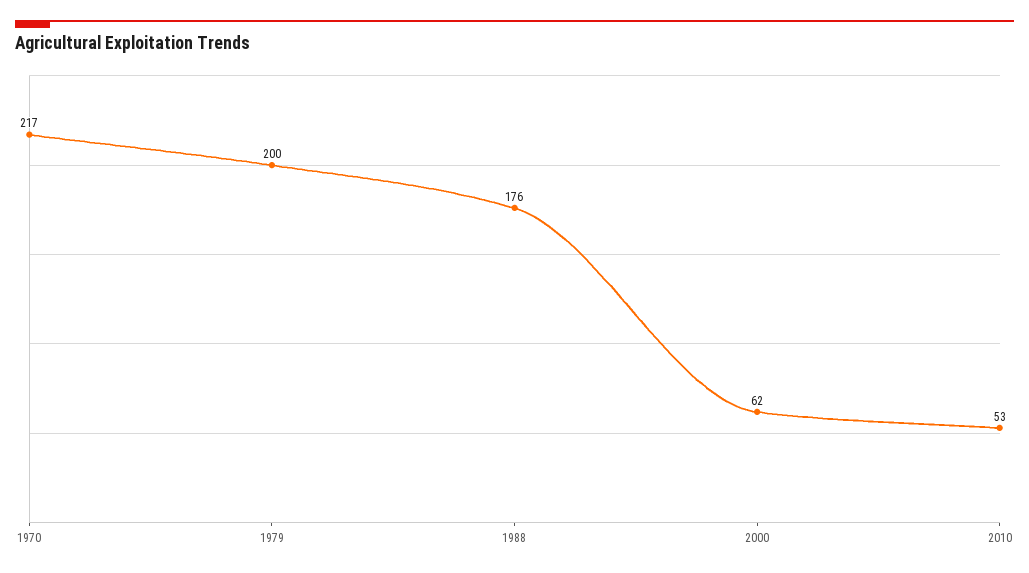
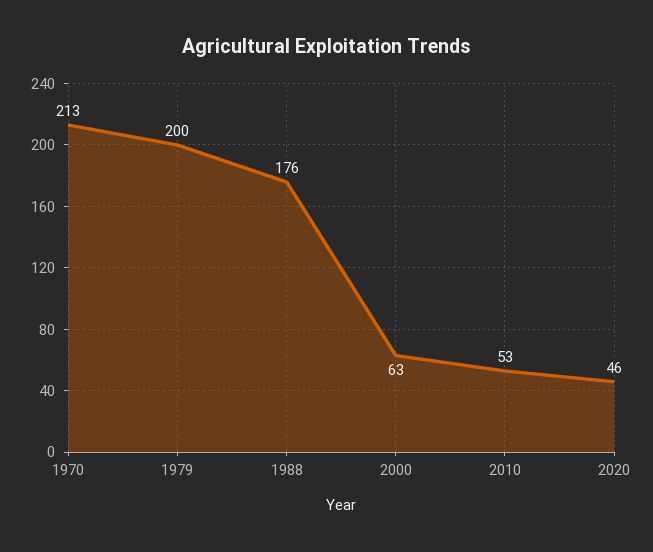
1970: 217 -> 213
2000: 62 -> 63
2020: none -> 46

